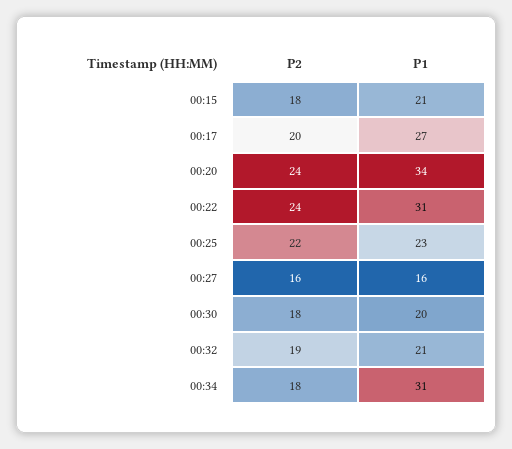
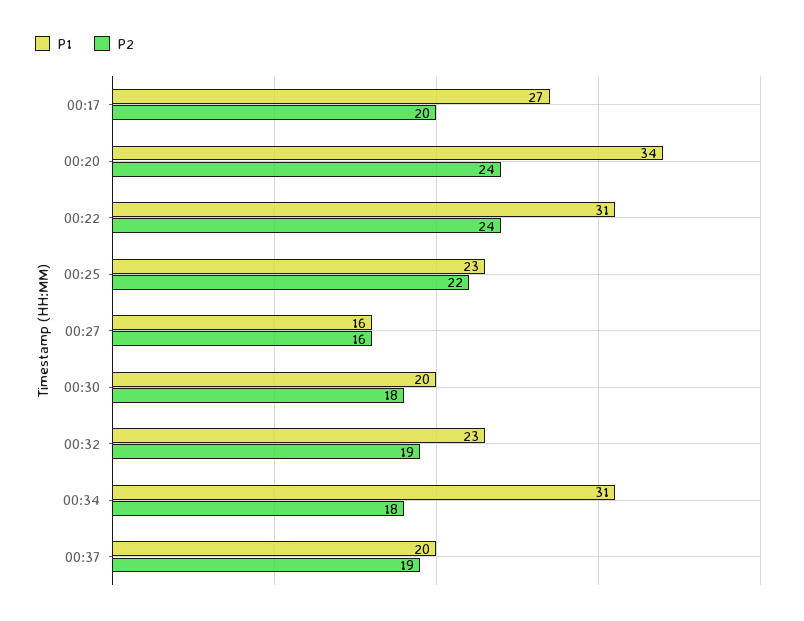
P2, 00:15: 18 -> none
P1, 00:15: 21 -> none
P1, 00:32: 21 -> 23
P1, 00:37: none -> 20
P2, 00:37: none -> 19

